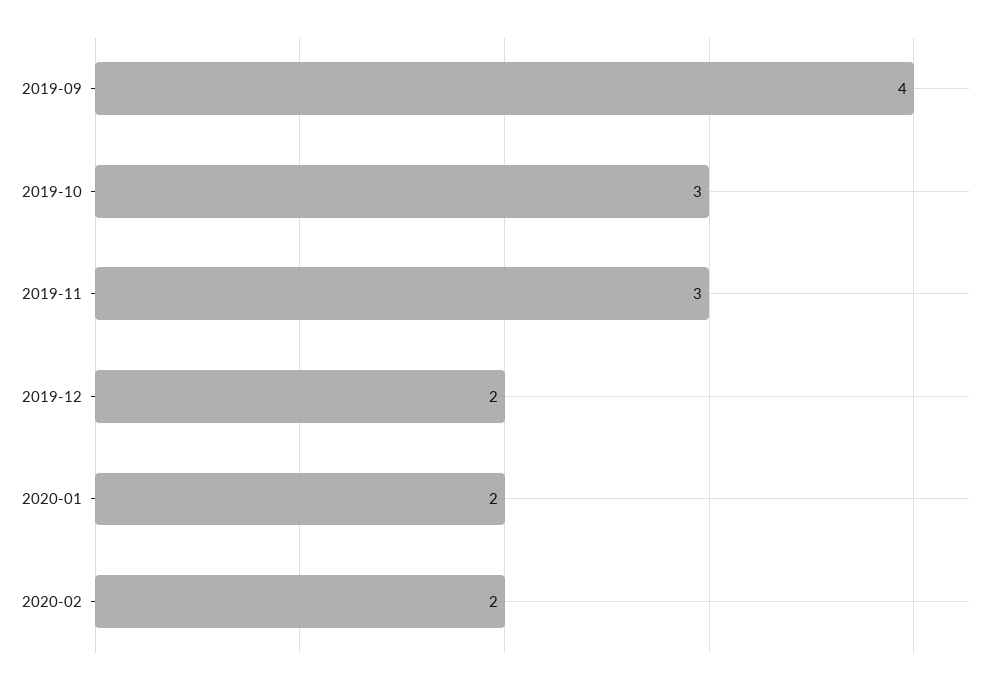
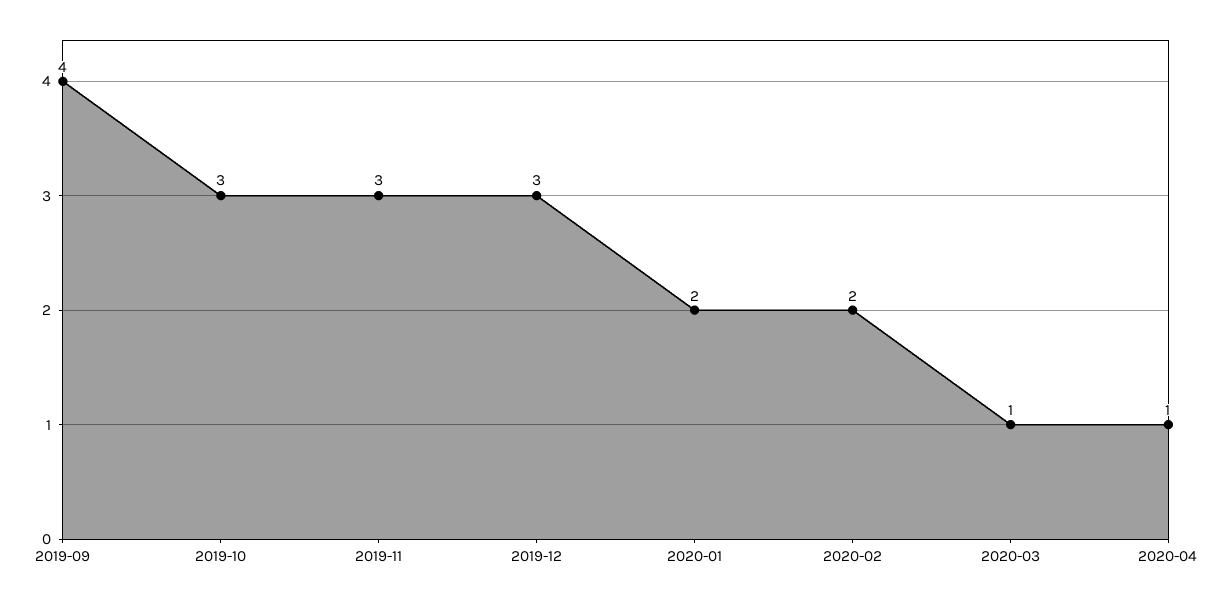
2019-12: 2 -> 3
2020-03: none -> 1
2020-04: none -> 1

